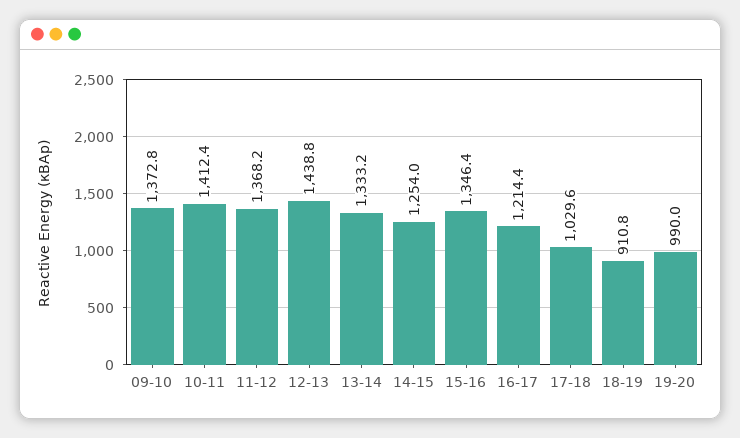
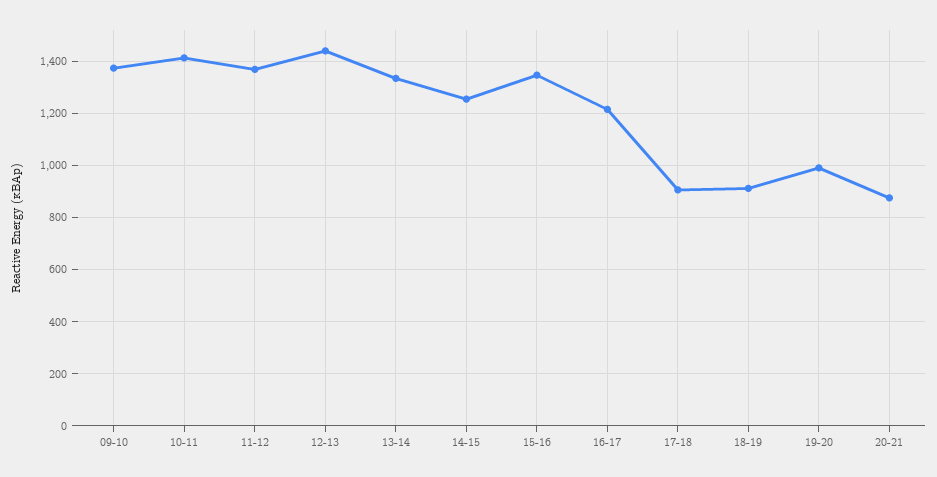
17-18: 1029.6 -> 900
20-21: none -> 875

